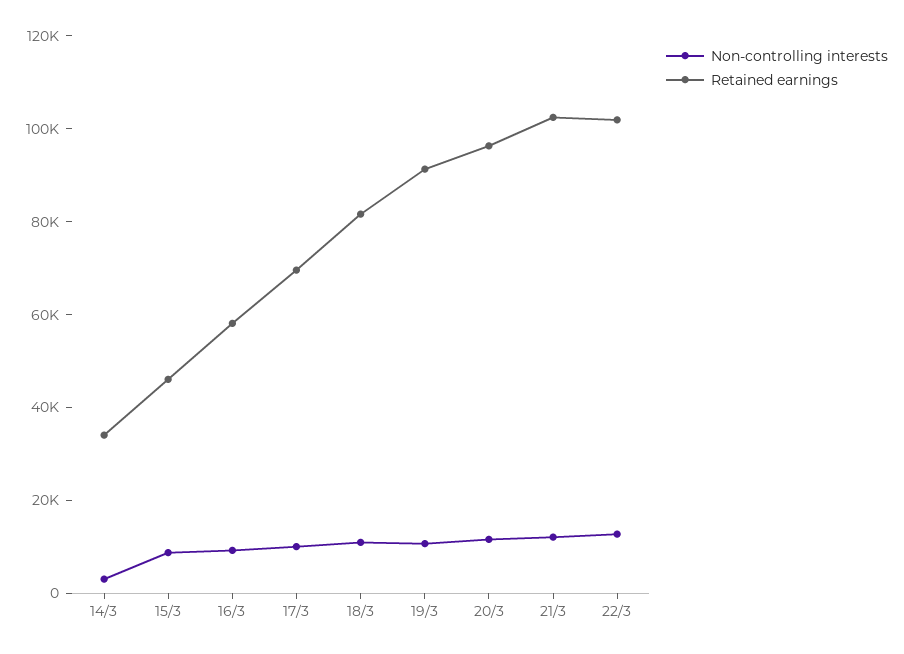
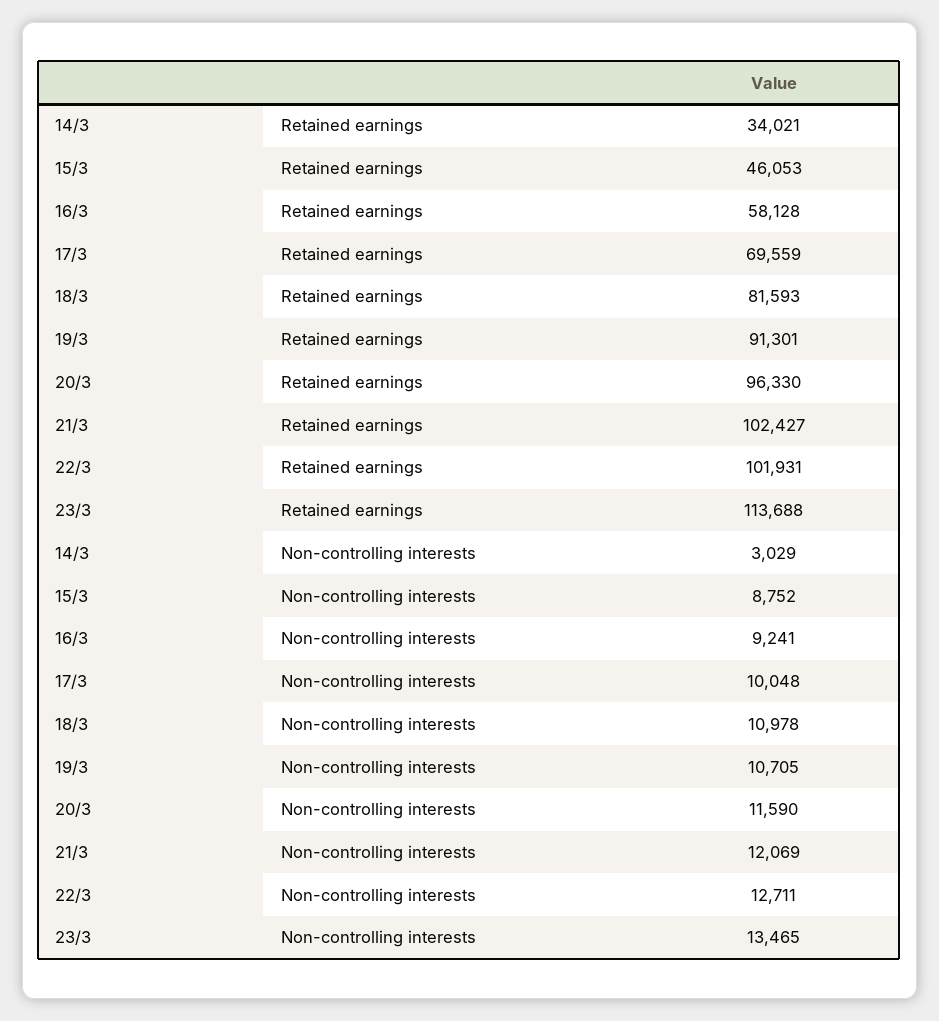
Retained earnings, 23/3: none -> 113688
Non-controlling interests, 23/3: none -> 13465

